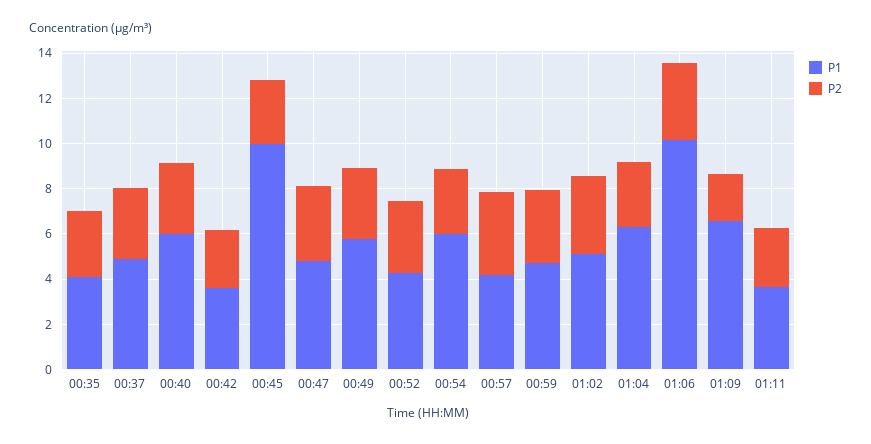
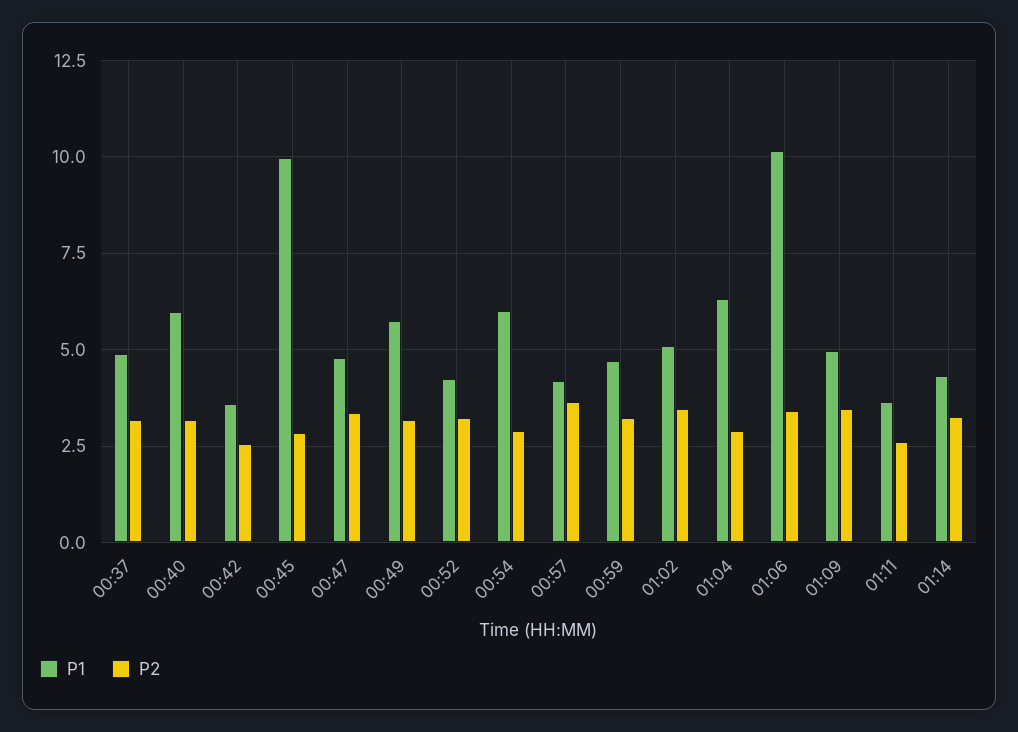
P1, 00:35: 4 -> none
P2, 00:35: 3 -> none
P1, 01:09: 6.5 -> 5
P2, 01:09: 2 -> 3.5
P1, 01:14: none -> 4.25
P2, 01:14: none -> 3.25

